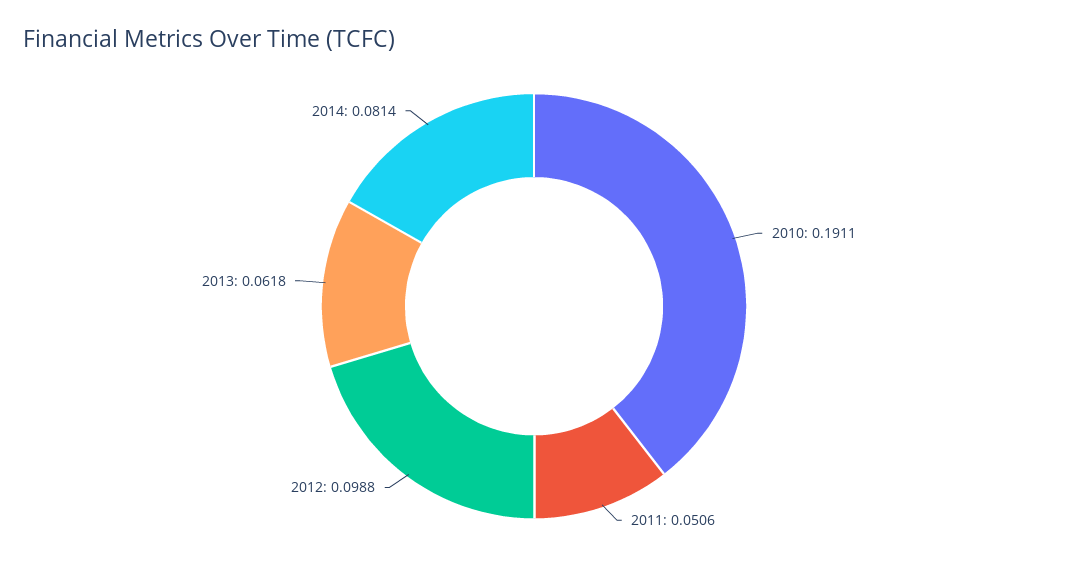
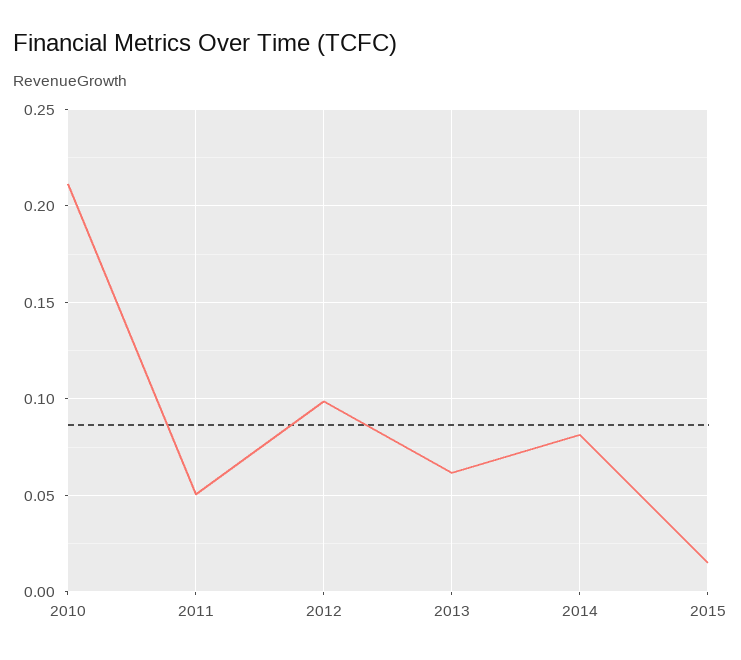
2010: 0.1911 -> 0.21
2015: none -> 0.015

